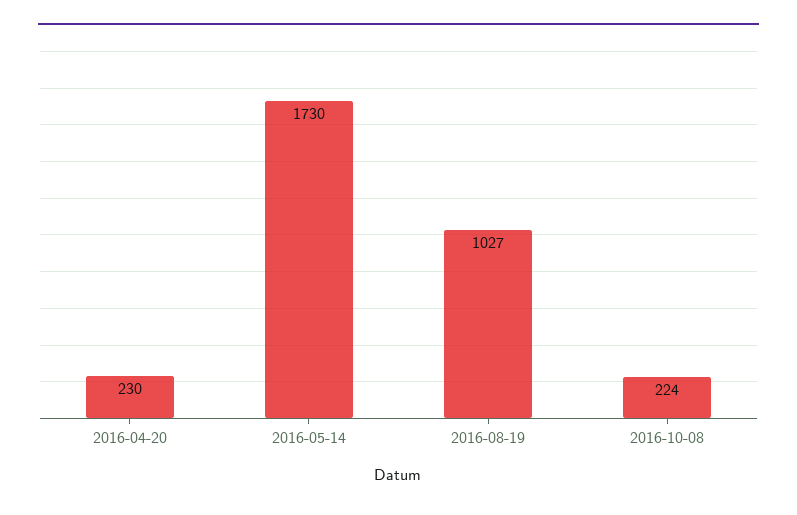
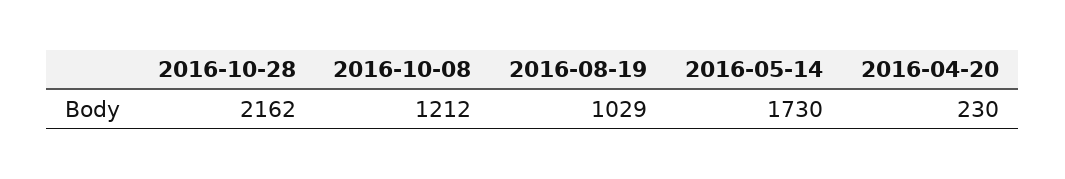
2016-08-19: 1027 -> 1029
2016-10-08: 224 -> 1212
2016-10-28: none -> 2162

